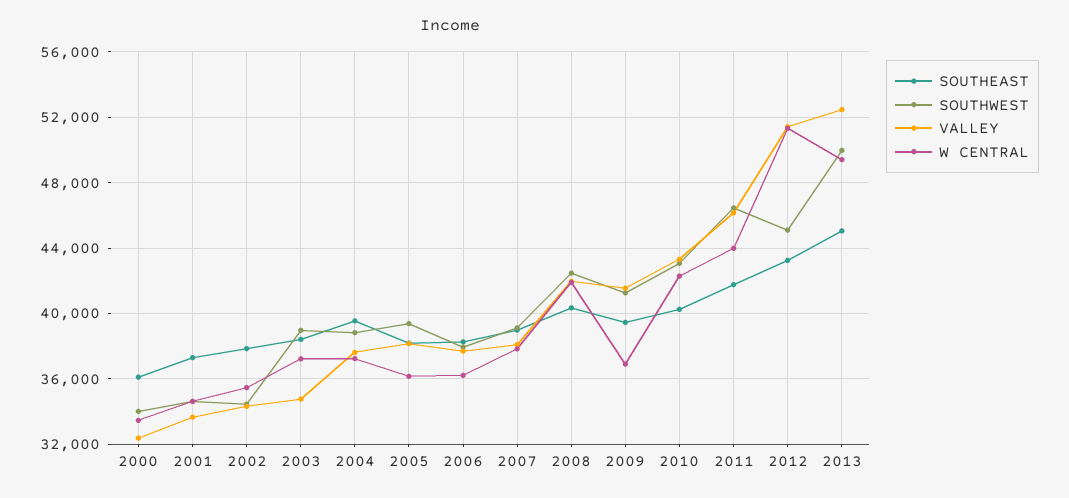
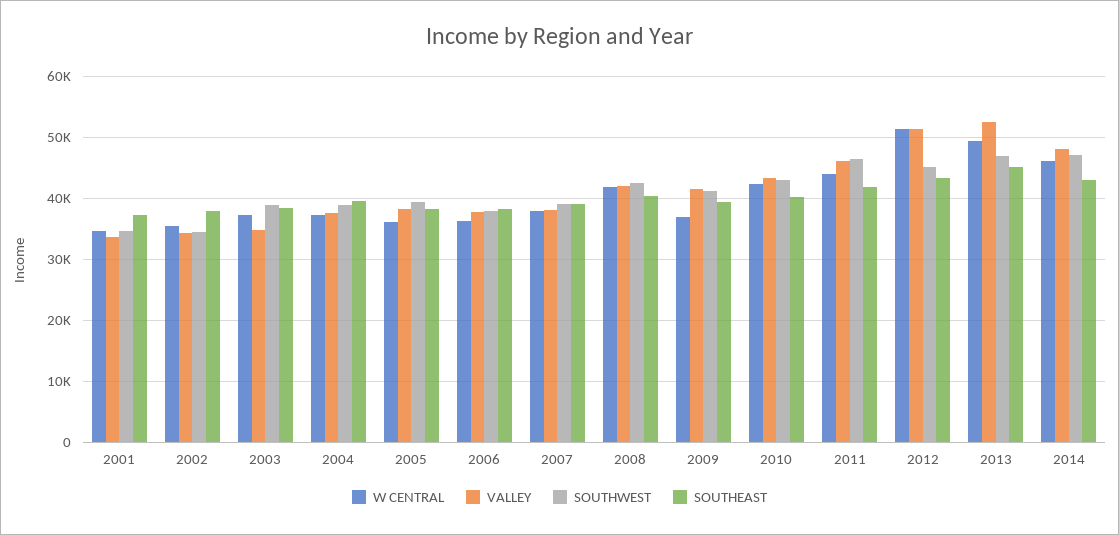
SOUTHEAST, 2000: 36000 -> none
SOUTHWEST, 2000: 34000 -> none
VALLEY, 2000: 32500 -> none
W CENTRAL, 2000: 33500 -> none
SOUTHWEST, 2013: 50000 -> 47000
W CENTRAL, 2014: none -> 46000
VALLEY, 2014: none -> 48000
SOUTHWEST, 2014: none -> 47000
SOUTHEAST, 2014: none -> 43000

